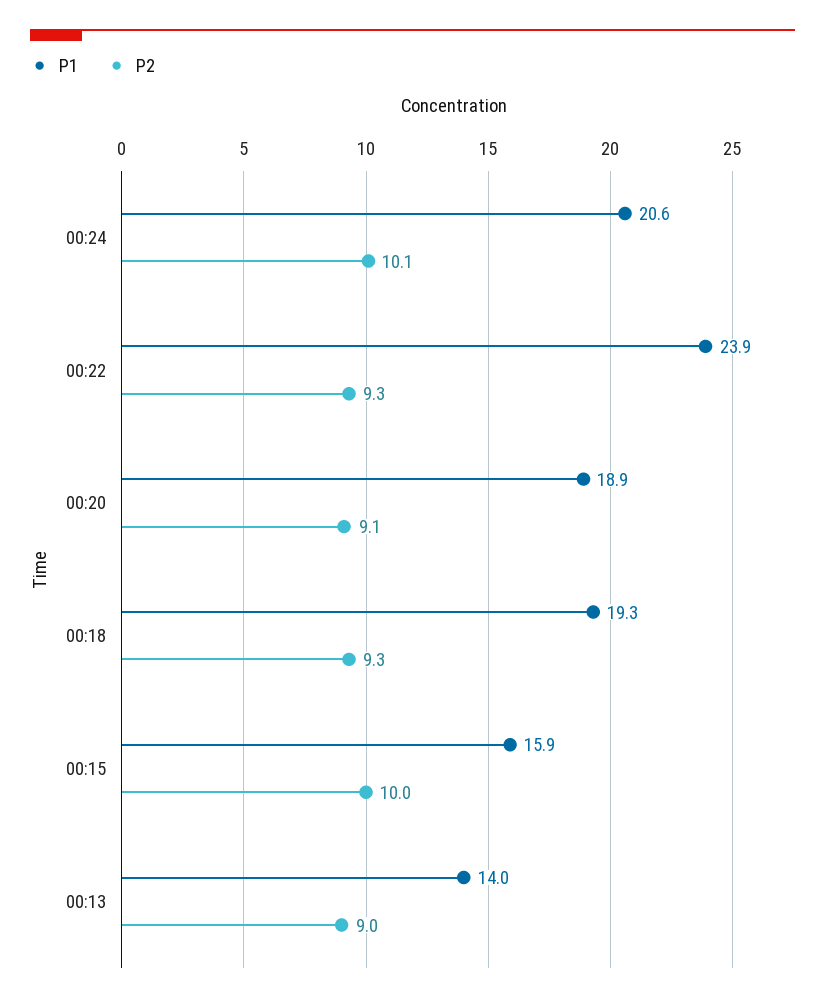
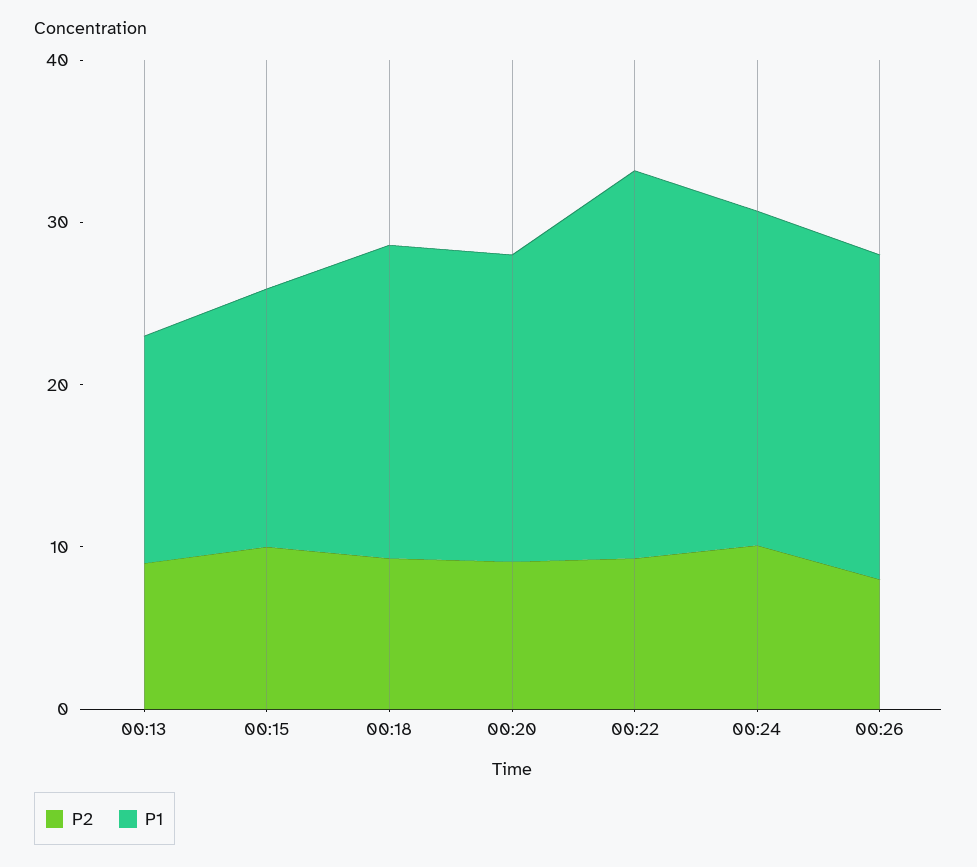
P2, 00:26: none -> 8
P1, 00:26: none -> 20

